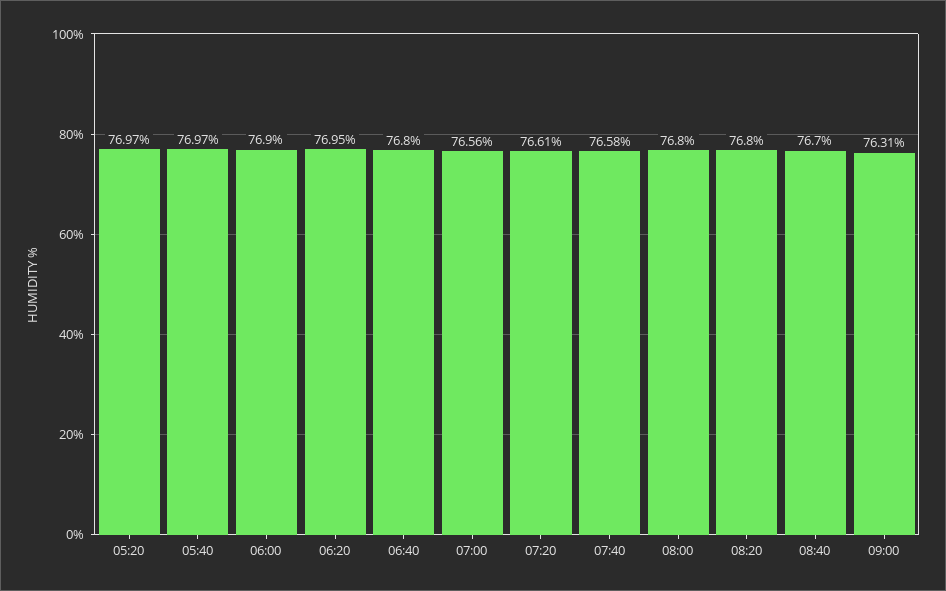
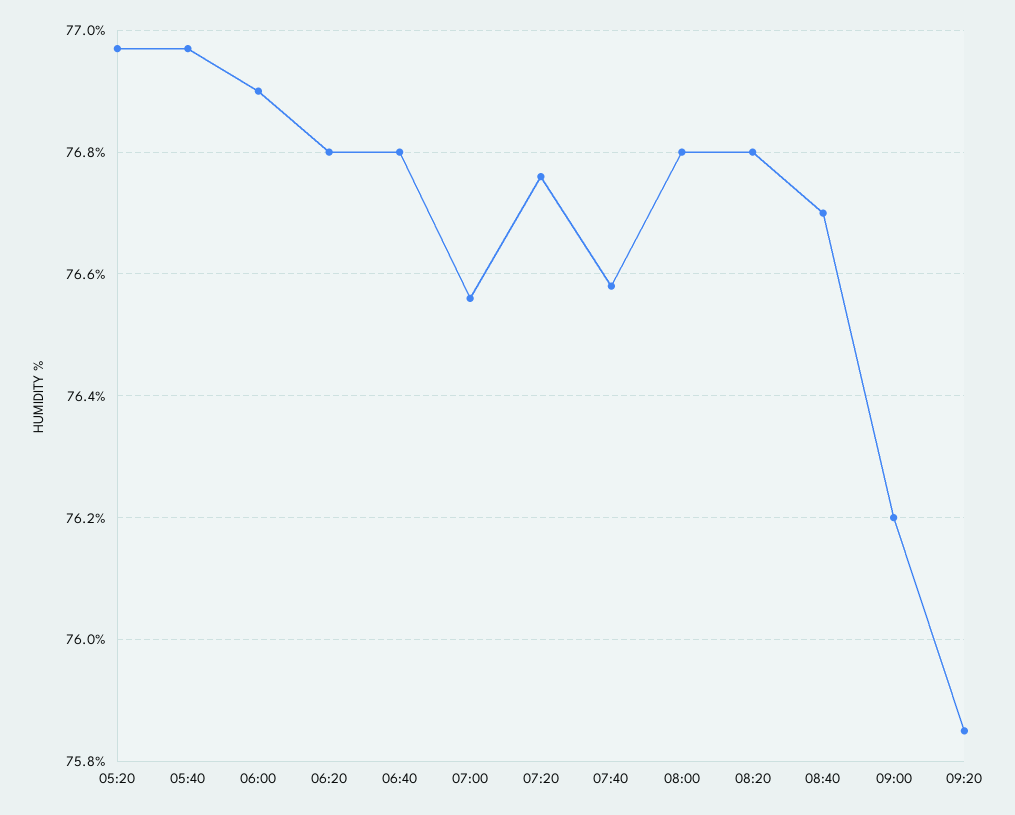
06:20: 76.95 -> 76.8
07:20: 76.61 -> 76.75
09:00: 76.31 -> 76.2
09:20: none -> 75.85

